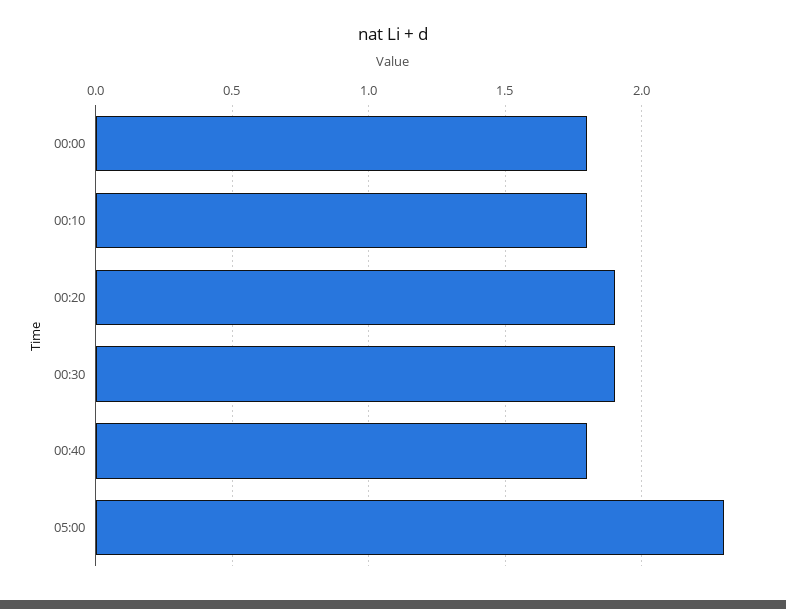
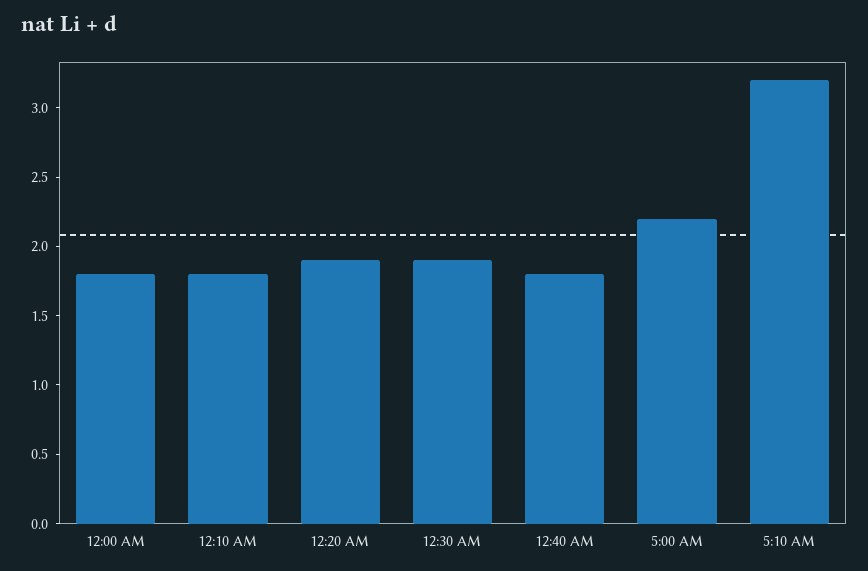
05:00: 2.3 -> 2.2
5:10 AM: none -> 3.2

